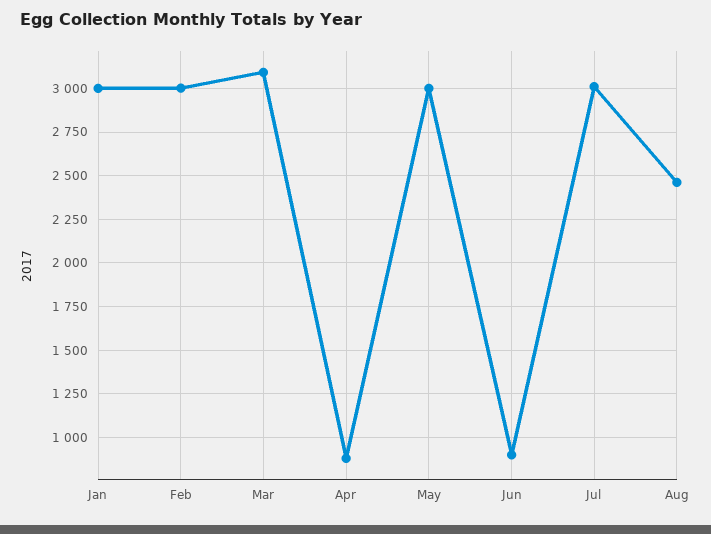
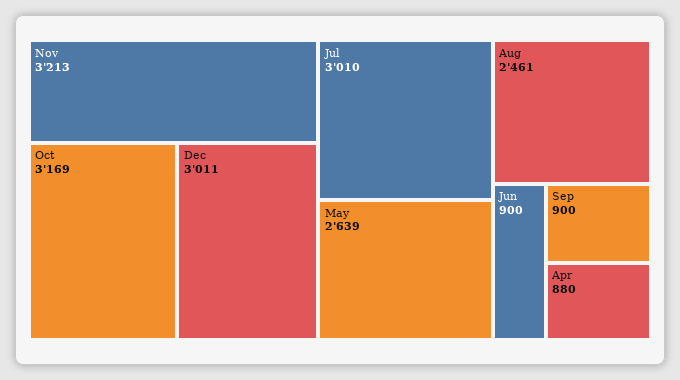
Jan: 3000 -> none
Feb: 3000 -> none
Mar: 3100 -> none
May: 3000 -> 2639
Nov: none -> 3213
Oct: none -> 3169
Dec: none -> 3011
Sep: none -> 900

